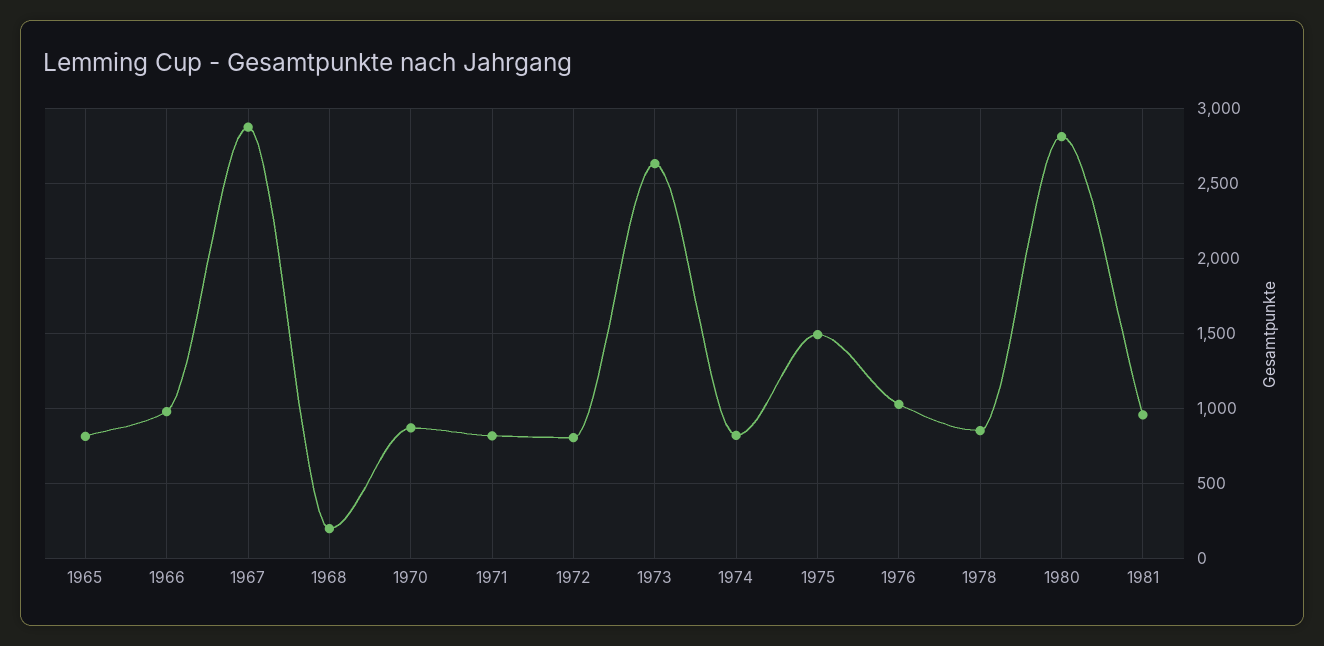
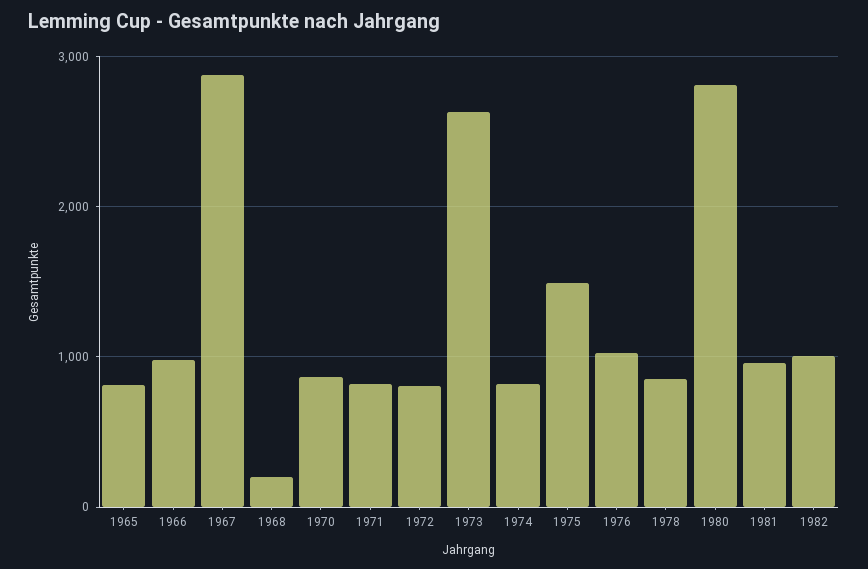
1982: none -> 1000

